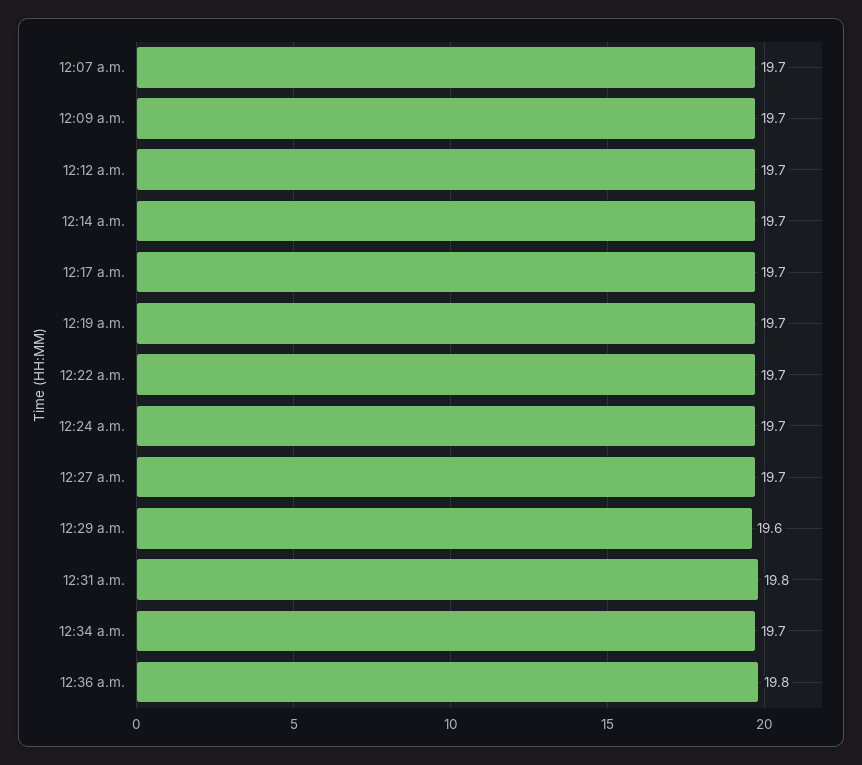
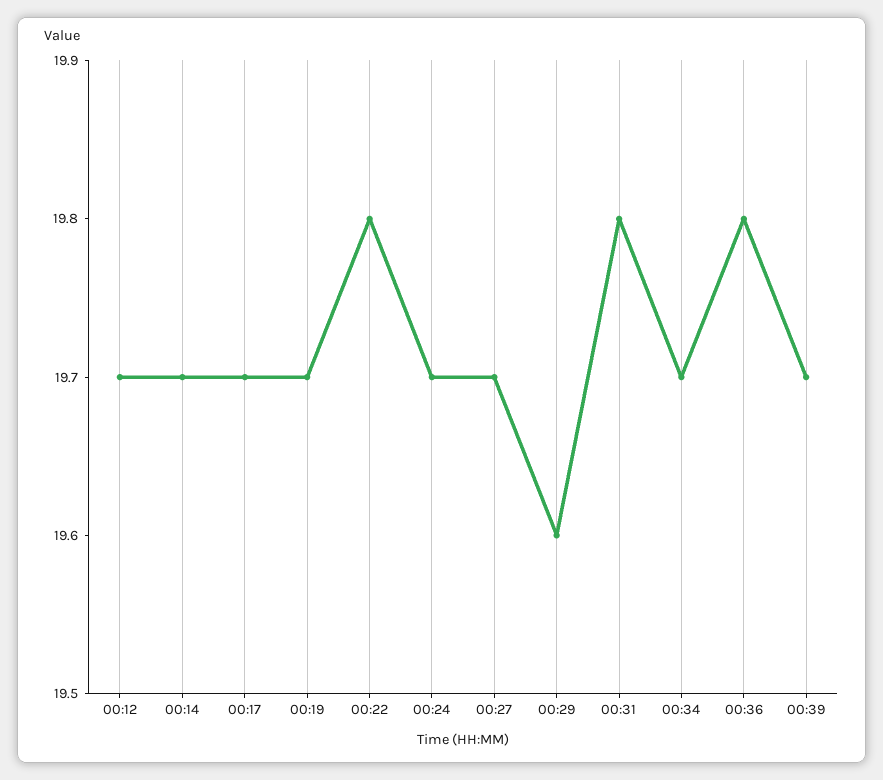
12:07 a.m.: 19.7 -> none
12:09 a.m.: 19.7 -> none
12:22 a.m.: 19.7 -> 19.8
00:39: none -> 19.7

